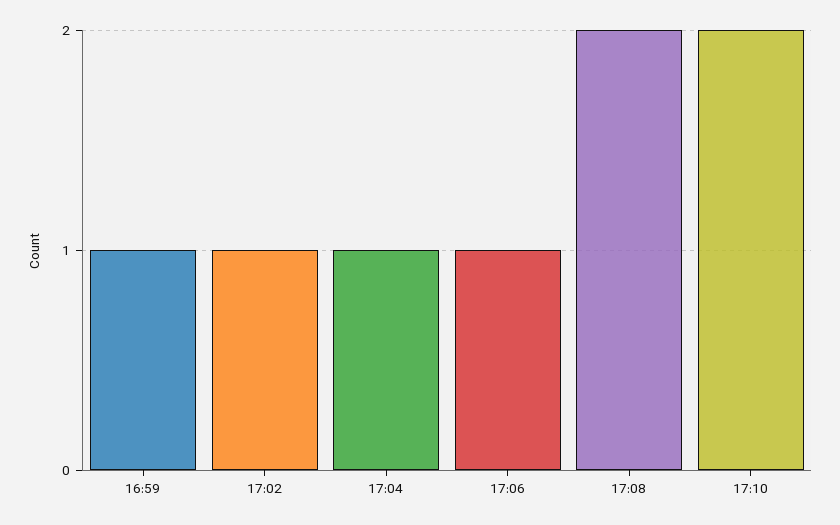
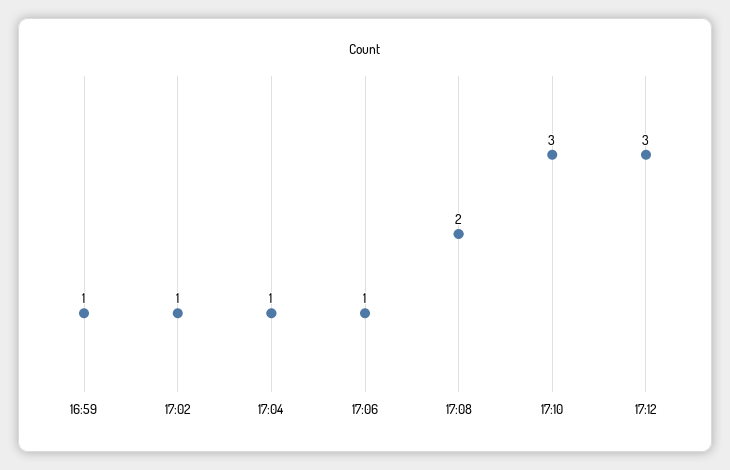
17:10: 2 -> 3
17:12: none -> 3

